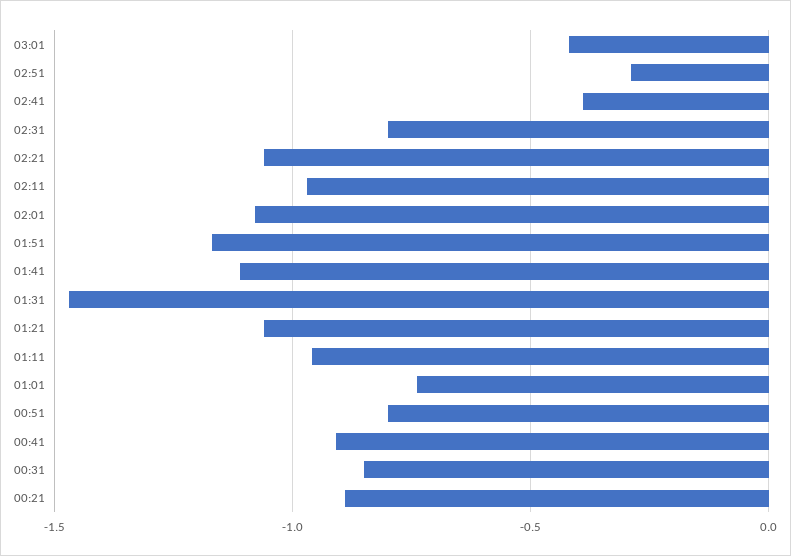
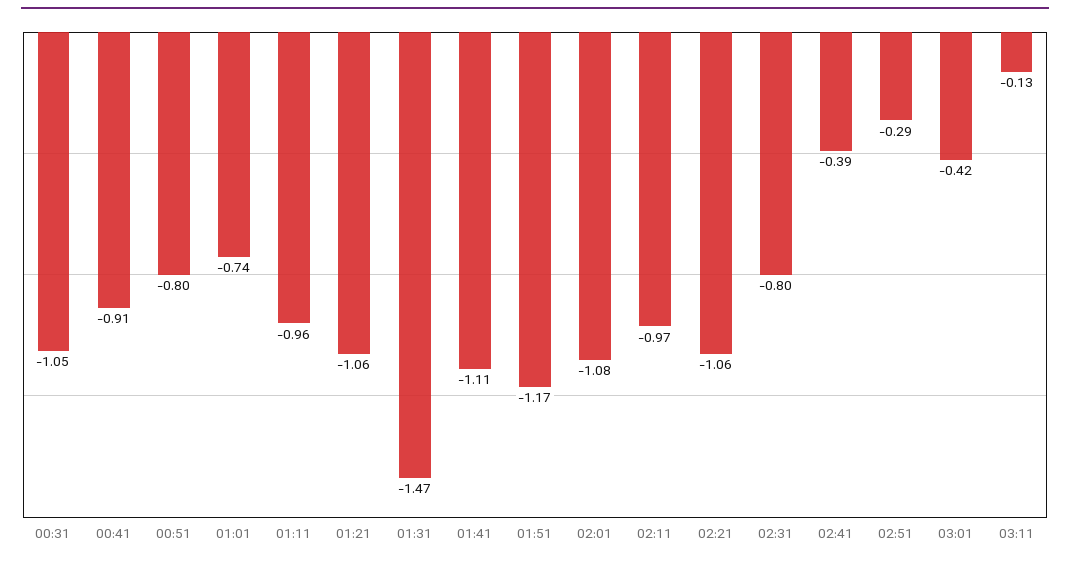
00:31: -0.85 -> -1.05
00:21: -0.9 -> none
03:11: none -> -0.13

